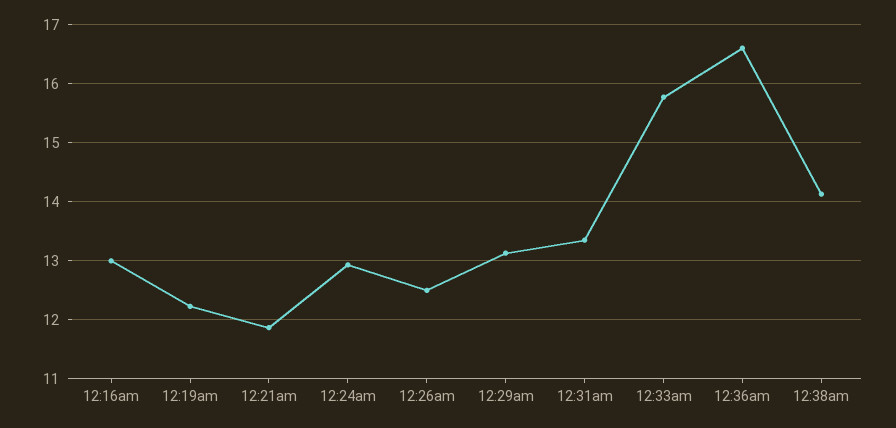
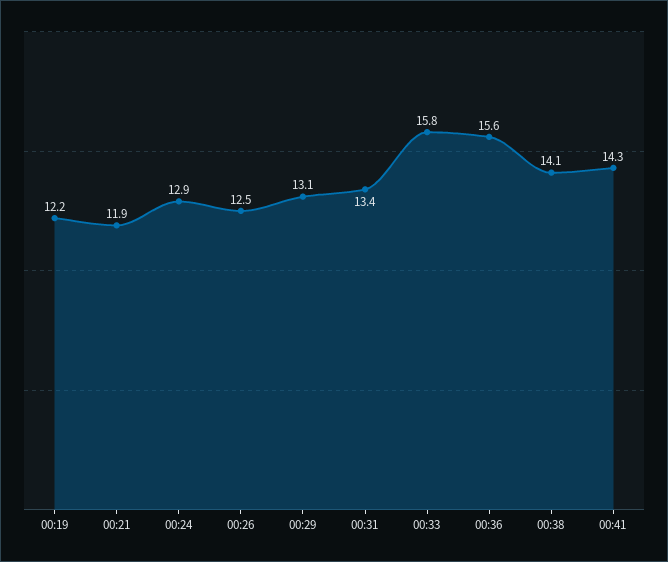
12:16am: 13 -> none
12:36am: 16.6 -> 15.6
00:41: none -> 14.3

